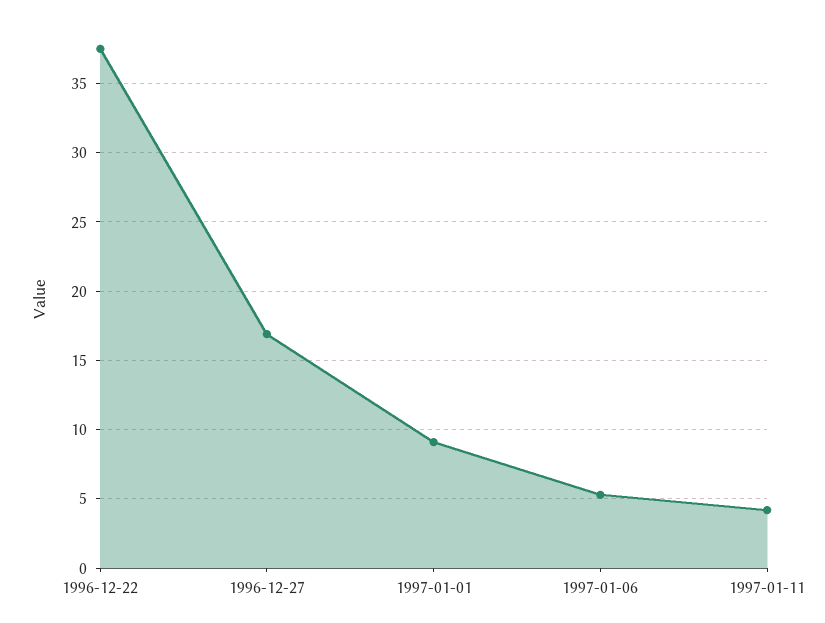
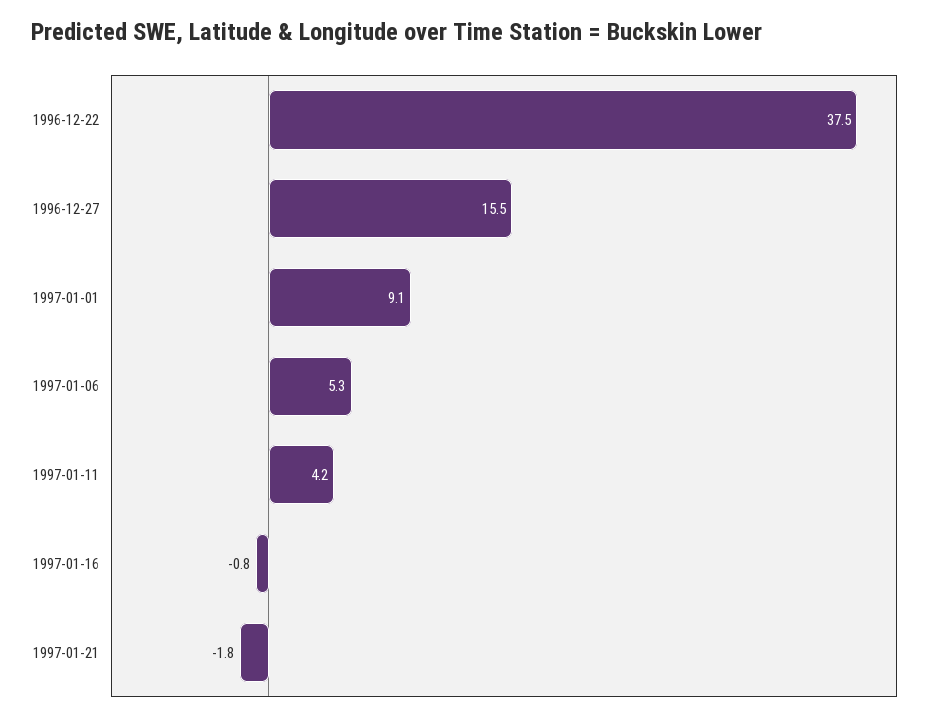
1996-12-27: 17 -> 15.5
1997-01-16: none -> -0.8
1997-01-21: none -> -1.8

